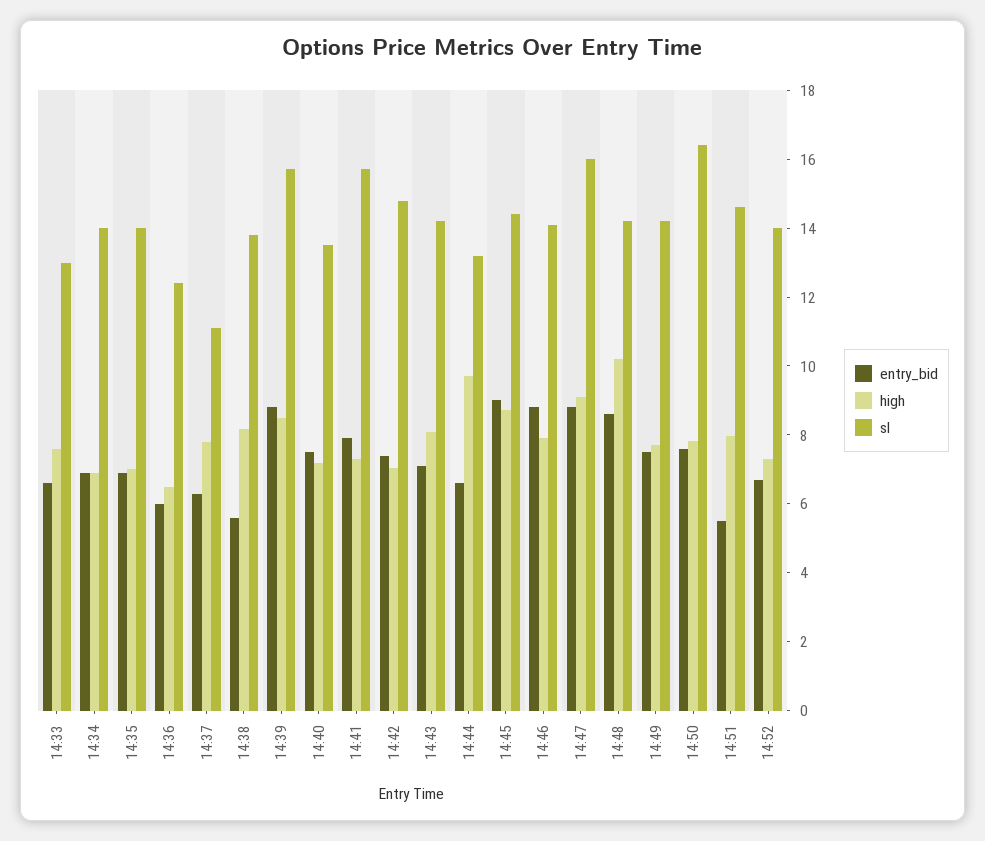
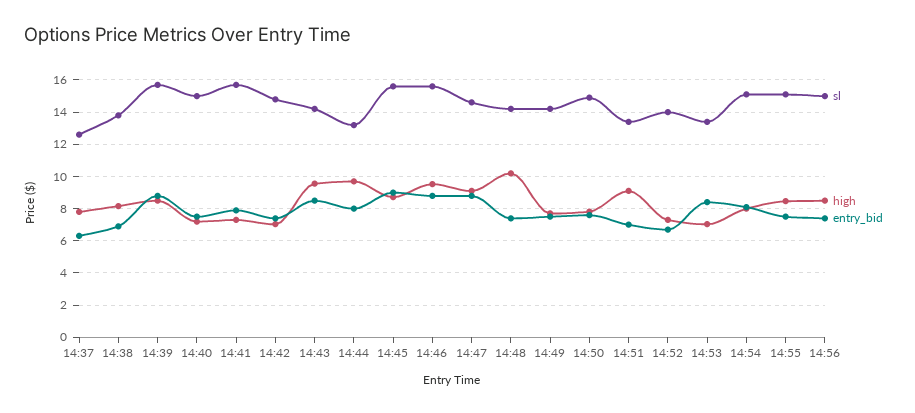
entry_bid, 14:33: 6.5 -> none
high, 14:33: 7.5 -> none
sl, 14:33: 13 -> none
entry_bid, 14:34: 7 -> none
high, 14:34: 7 -> none
sl, 14:34: 14 -> none
entry_bid, 14:35: 7 -> none
high, 14:35: 7 -> none
sl, 14:35: 14 -> none
entry_bid, 14:36: 6 -> none
high, 14:36: 6.5 -> none
sl, 14:36: 12.5 -> none
sl, 14:37: 11 -> 12.5
entry_bid, 14:38: 5.5 -> 7
sl, 14:40: 13.5 -> 15
entry_bid, 14:43: 7 -> 8.5
high, 14:43: 8 -> 9.5
entry_bid, 14:44: 6.5 -> 8
sl, 14:45: 14.5 -> 15.5
high, 14:46: 8 -> 9.5
sl, 14:46: 14 -> 15.5
sl, 14:47: 16 -> 14.5
entry_bid, 14:48: 8.5 -> 7.5
sl, 14:50: 16.5 -> 15
entry_bid, 14:51: 5.5 -> 7
high, 14:51: 8 -> 9
sl, 14:51: 14.5 -> 13.5
sl, 14:53: none -> 13.5
high, 14:53: none -> 7
entry_bid, 14:53: none -> 8.5
sl, 14:54: none -> 15
high, 14:54: none -> 8
entry_bid, 14:54: none -> 8
sl, 14:55: none -> 15
high, 14:55: none -> 8.5
entry_bid, 14:55: none -> 7.5
sl, 14:56: none -> 15
high, 14:56: none -> 8.5
entry_bid, 14:56: none -> 7.5

